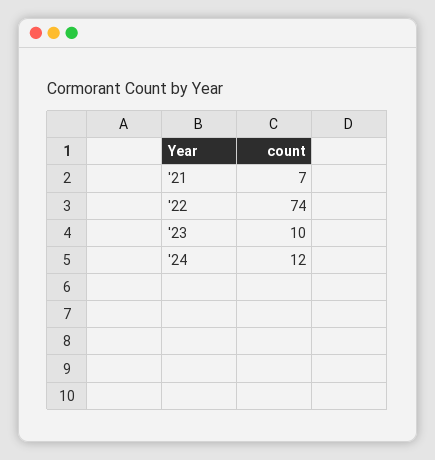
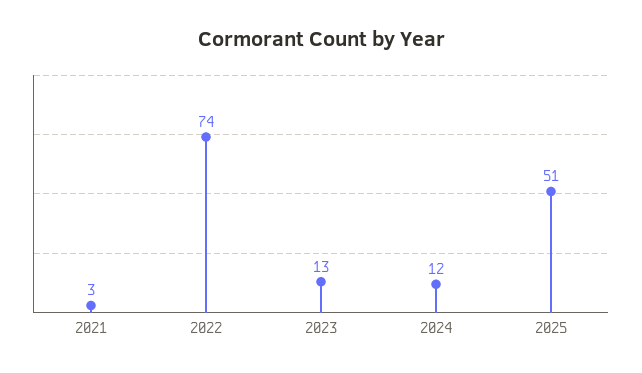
'21: 7 -> 3
'23: 10 -> 13
2025: none -> 51

